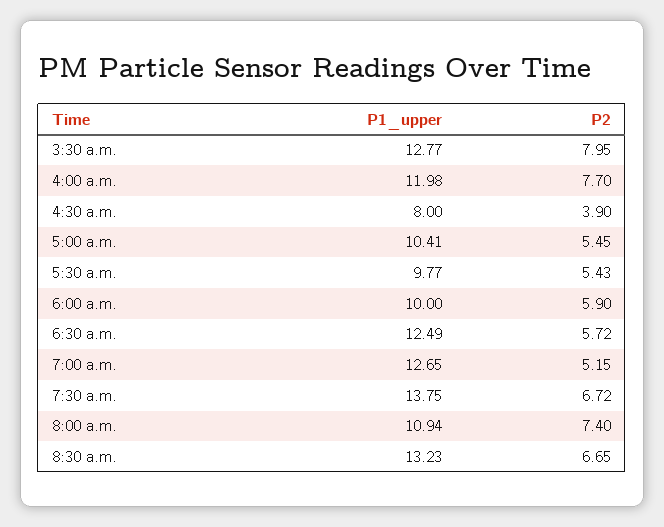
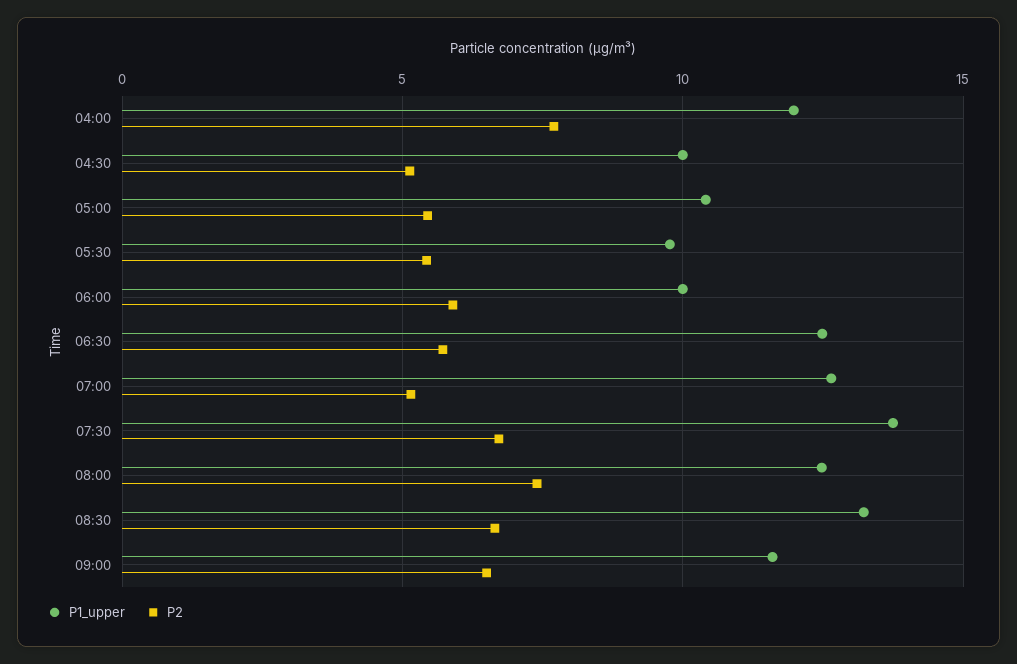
P1_upper, 3:30 a.m.: 12.77 -> none
P2, 3:30 a.m.: 7.95 -> none
P1_upper, 4:30 a.m.: 8 -> 10
P2, 4:30 a.m.: 3.9 -> 5
P1_upper, 8:00 a.m.: 10.94 -> 12.5
P1_upper, 09:00: none -> 11.5
P2, 09:00: none -> 6.5

